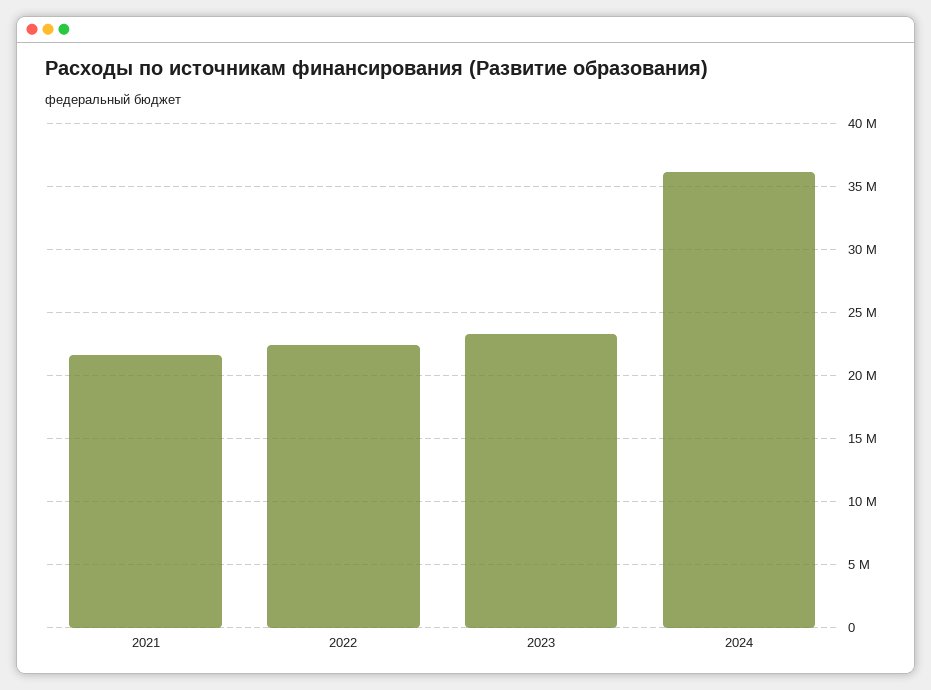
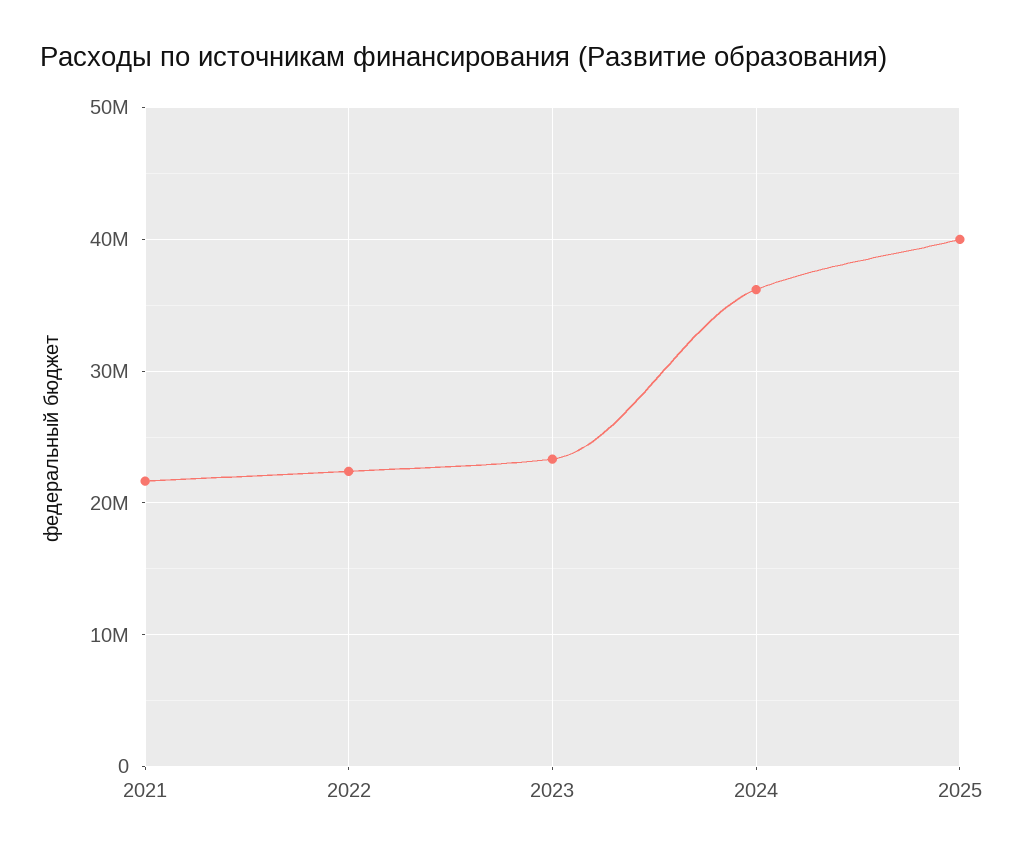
2025: none -> 40000000

